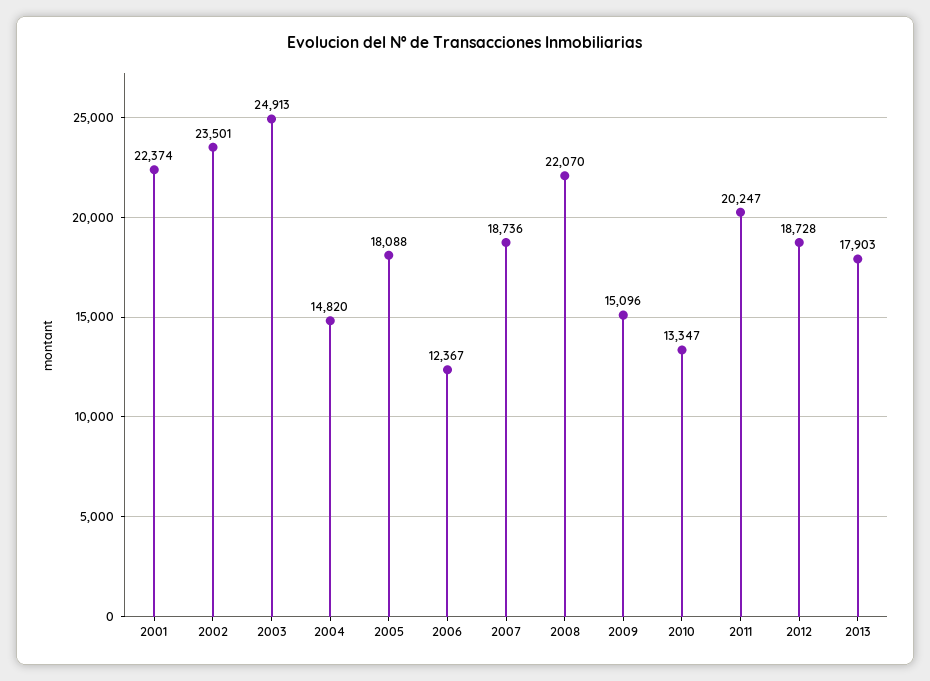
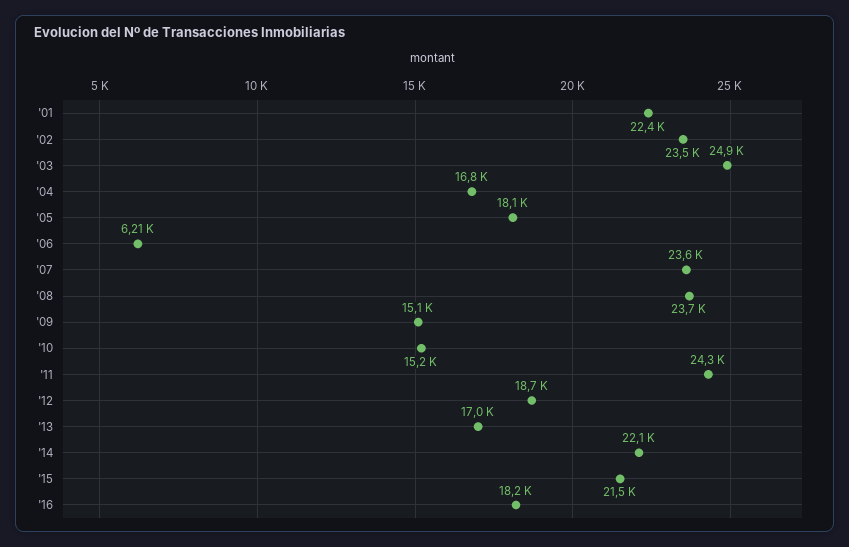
2004: 14820 -> 16800
2006: 12367 -> 6210
2007: 18736 -> 23600
2008: 22070 -> 23700
2010: 13347 -> 15200
2011: 20247 -> 24300
2013: 17903 -> 17000
'14: none -> 22100
'15: none -> 21500
'16: none -> 18200

